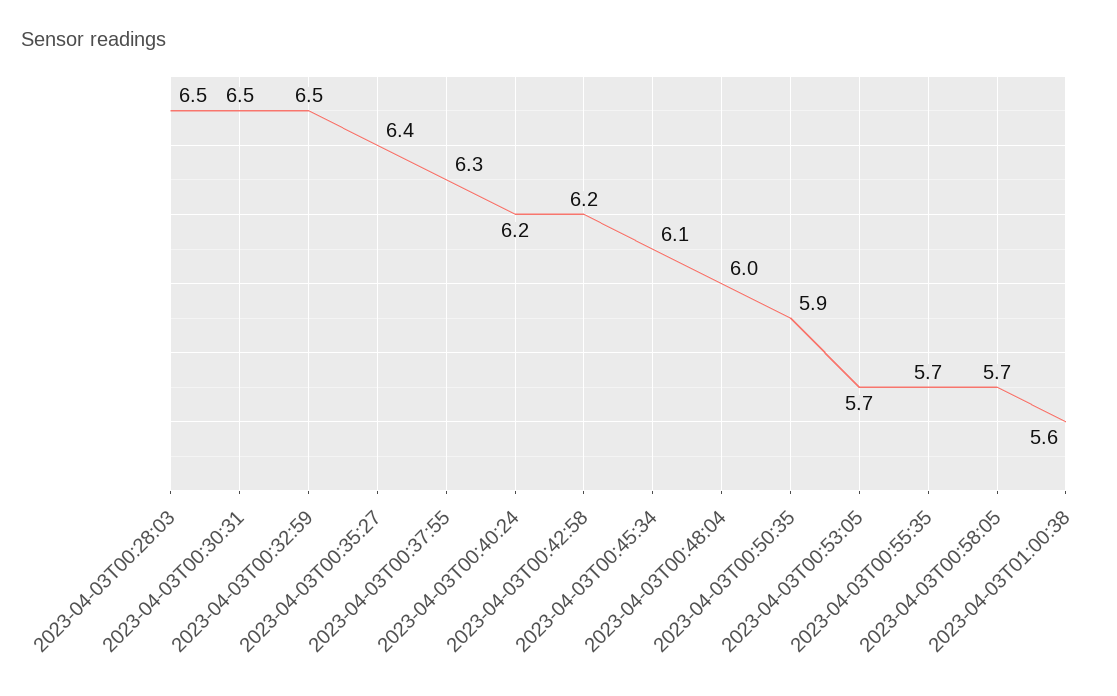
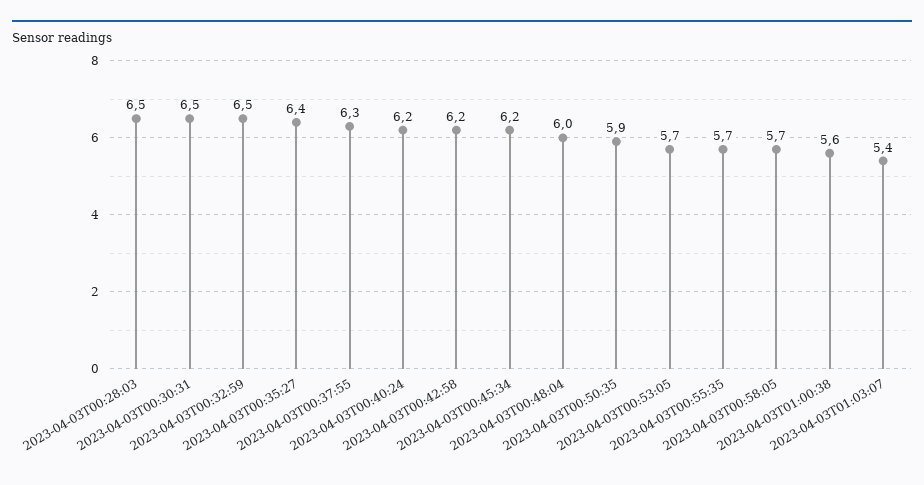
2023-04-03T00:45:34: 6.1 -> 6.2
2023-04-03T01:03:07: none -> 5.4

